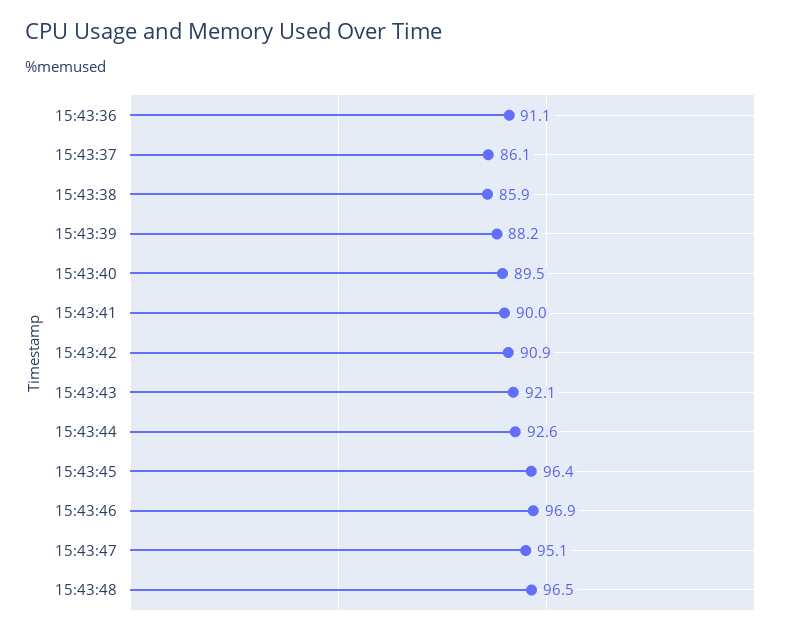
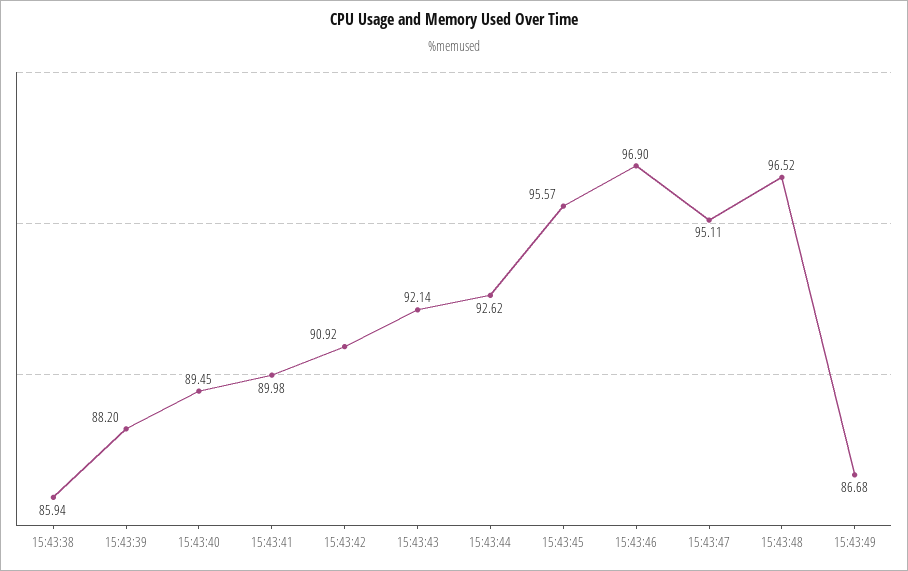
15:43:36: 91.1 -> none
15:43:37: 86.1 -> none
15:43:45: 96.4 -> 95.57
15:43:49: none -> 86.68

